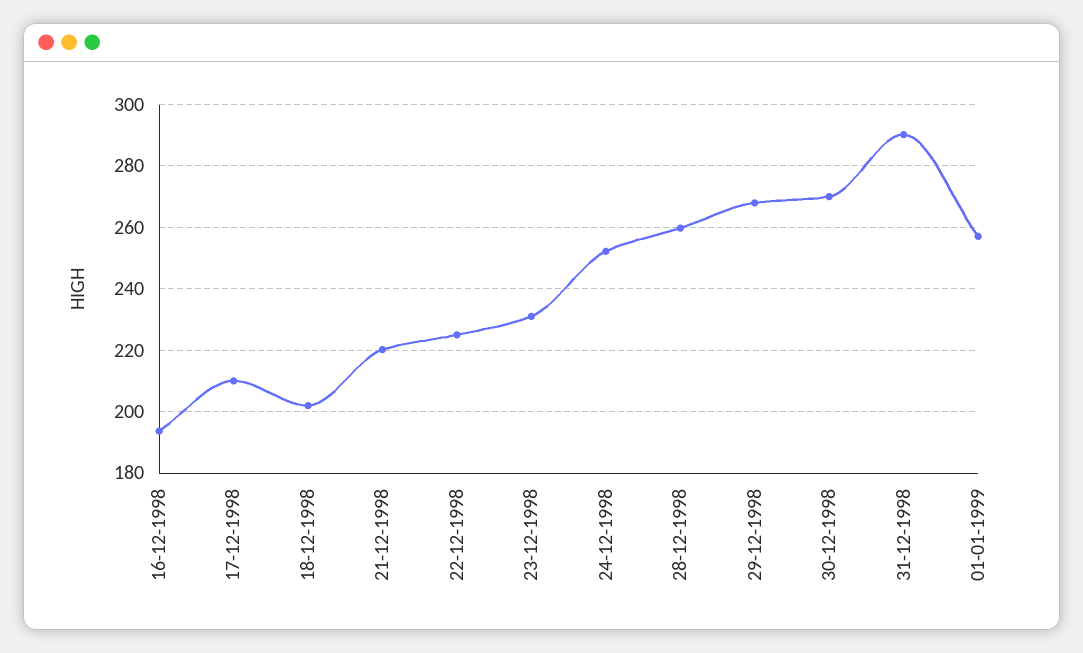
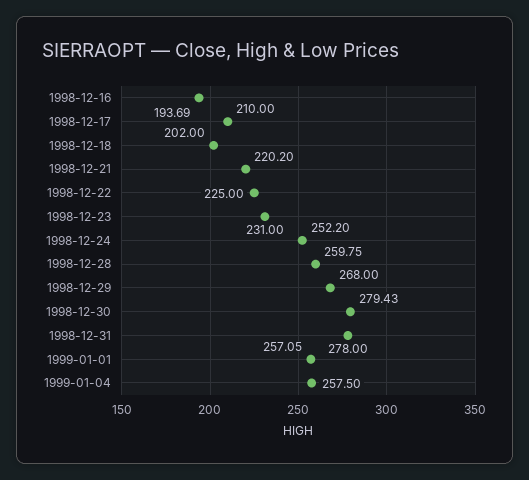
30-12-1998: 270 -> 279.43
31-12-1998: 290 -> 278
1999-01-04: none -> 257.5

